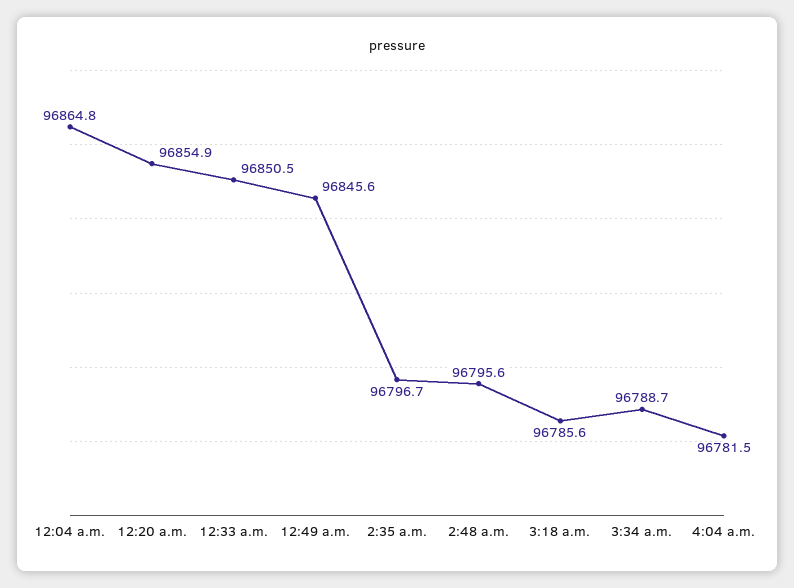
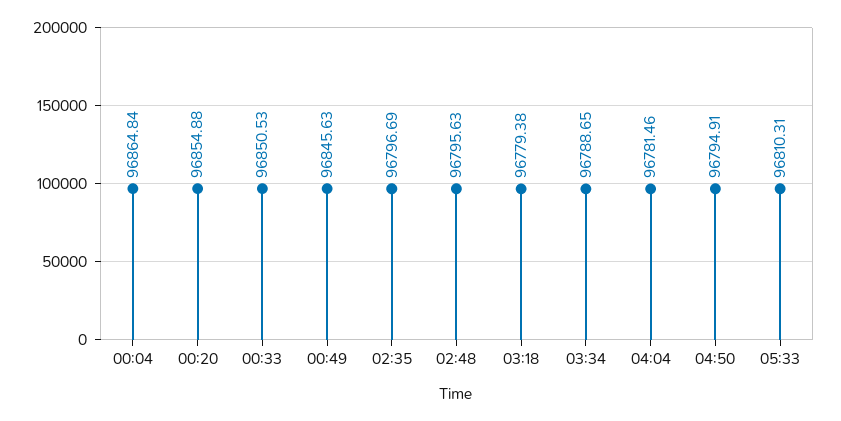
3:18 a.m.: 96785.6 -> 96779.38
04:50: none -> 96794.91
05:33: none -> 96810.31

